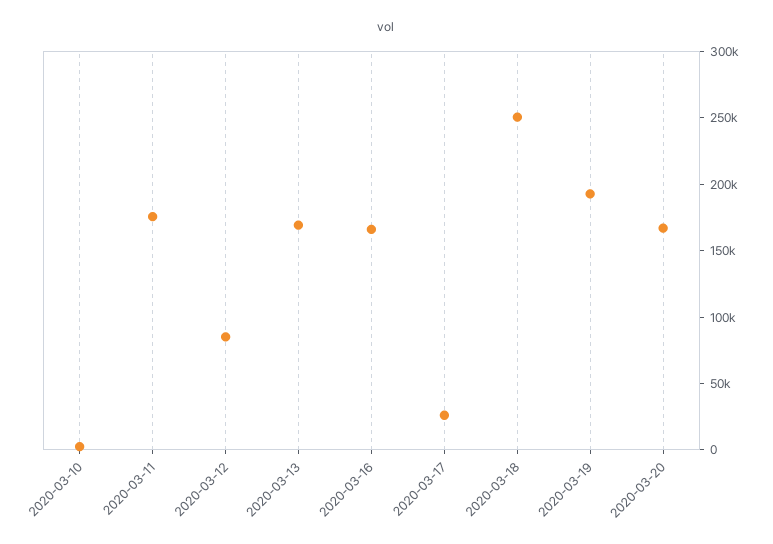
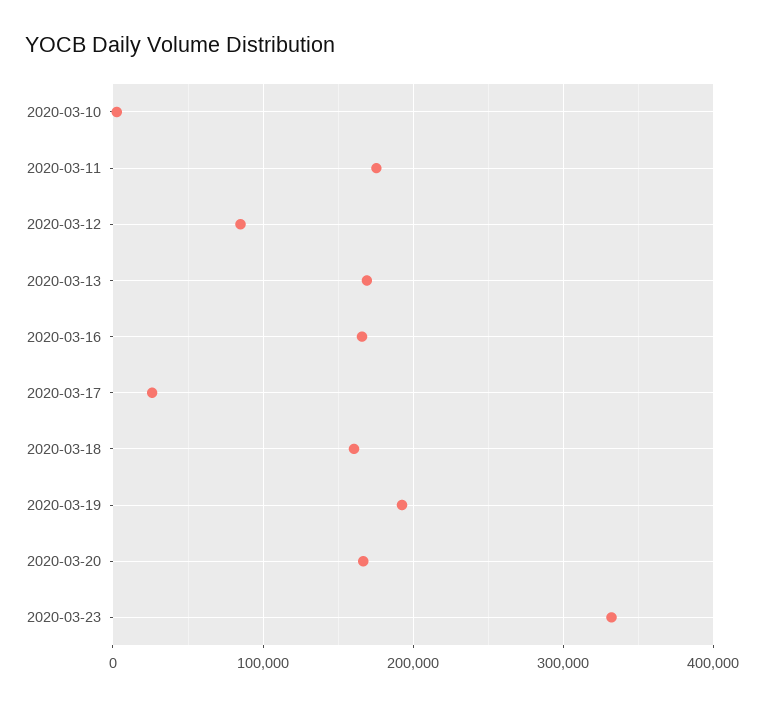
2020-03-18: 250000 -> 160000
2020-03-23: none -> 330000

